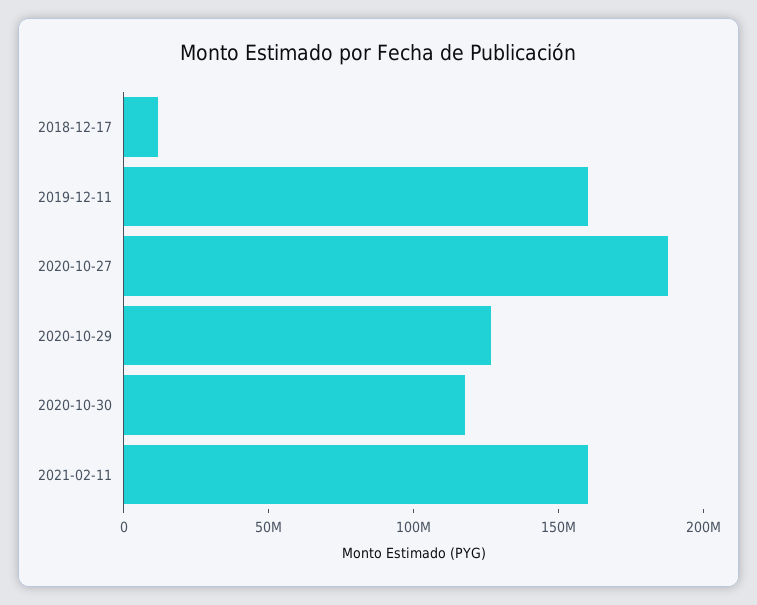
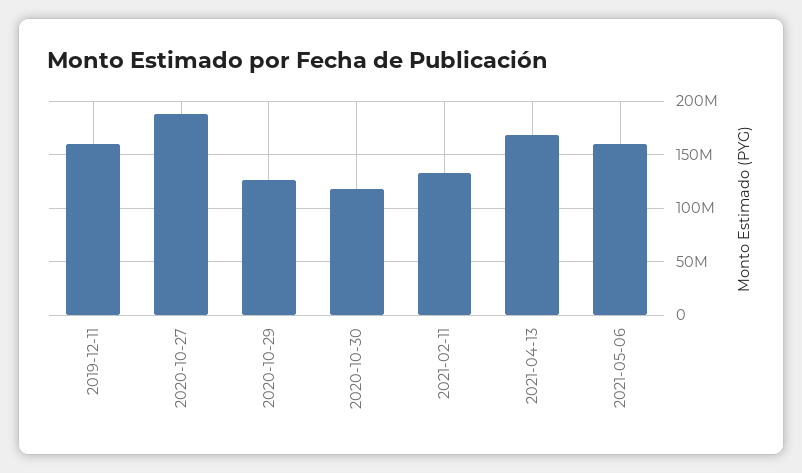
2018-12-17: 10000000 -> none
2021-02-11: 160000000 -> 130000000
2021-04-13: none -> 170000000
2021-05-06: none -> 160000000

